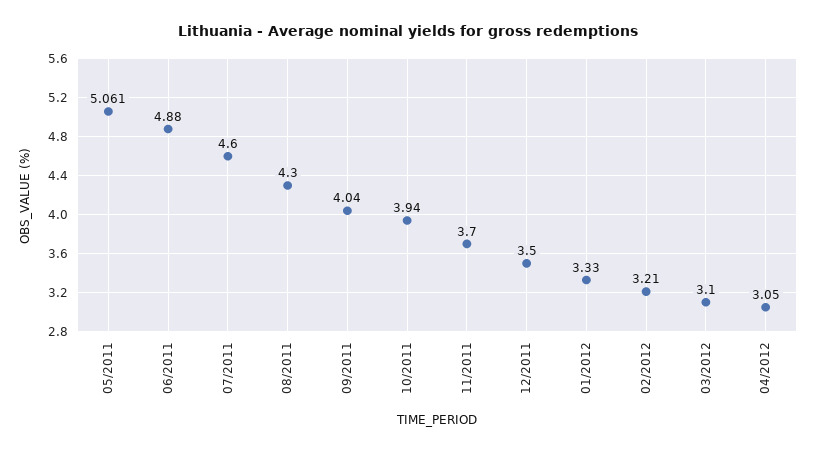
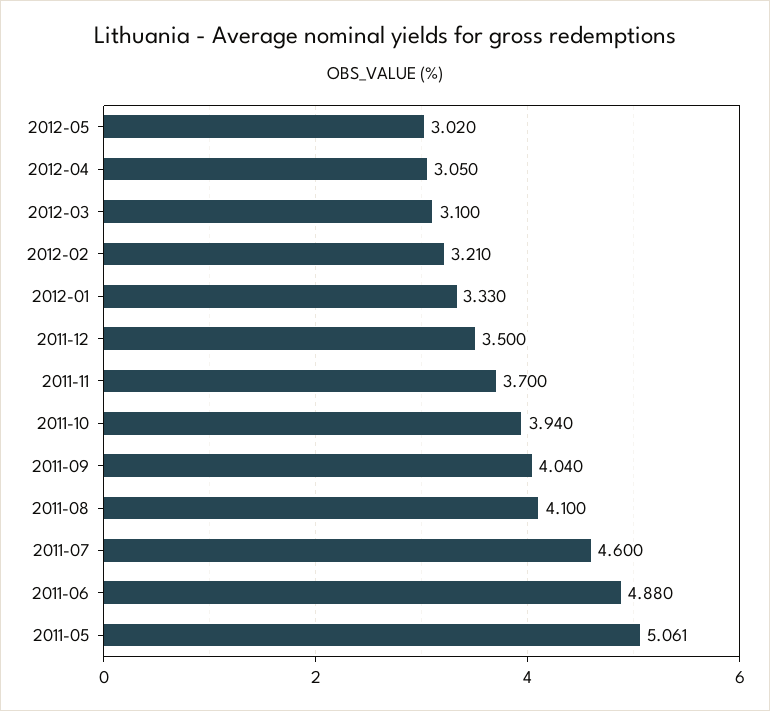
08/2011: 4.3 -> 4.1
2012-05: none -> 3.02

